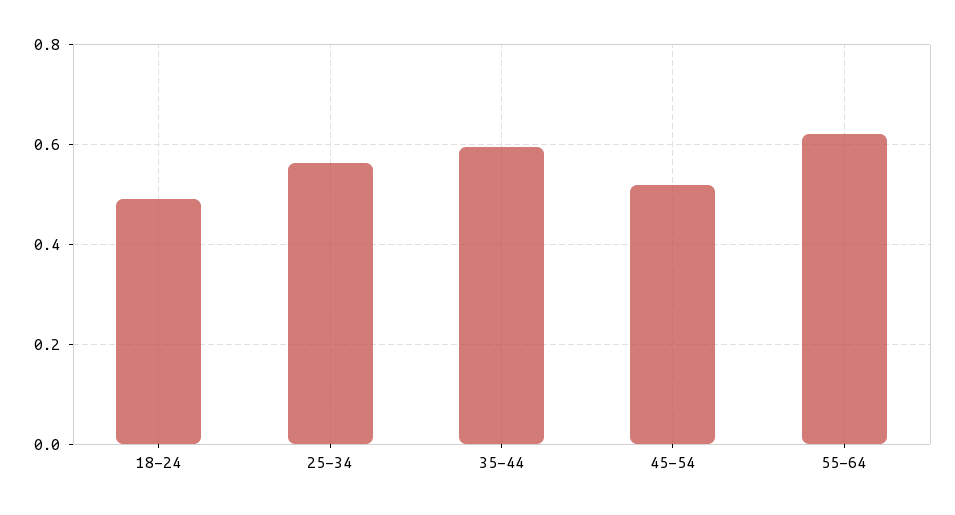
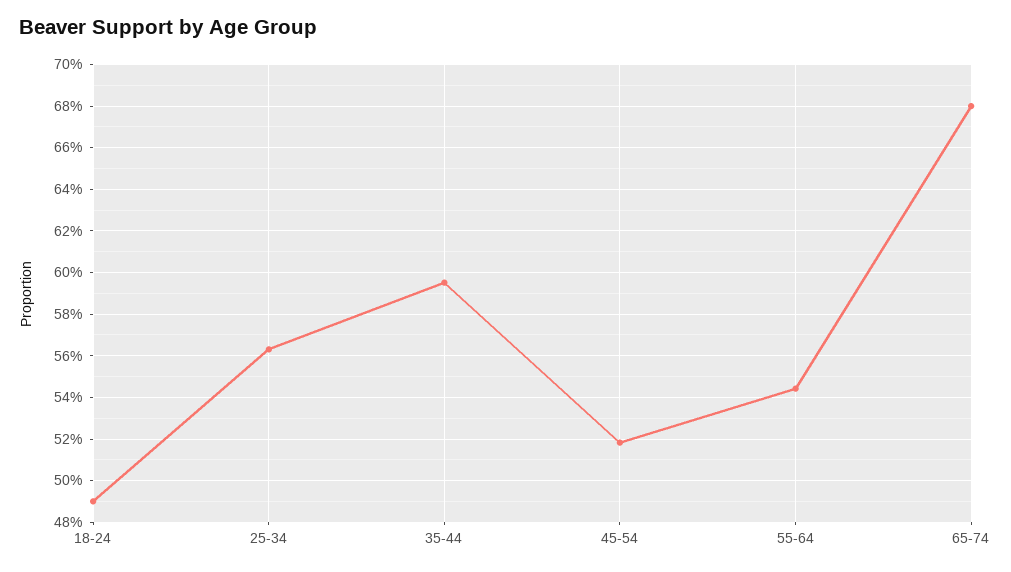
55-64: 0.62 -> 0.545
65-74: none -> 0.68

